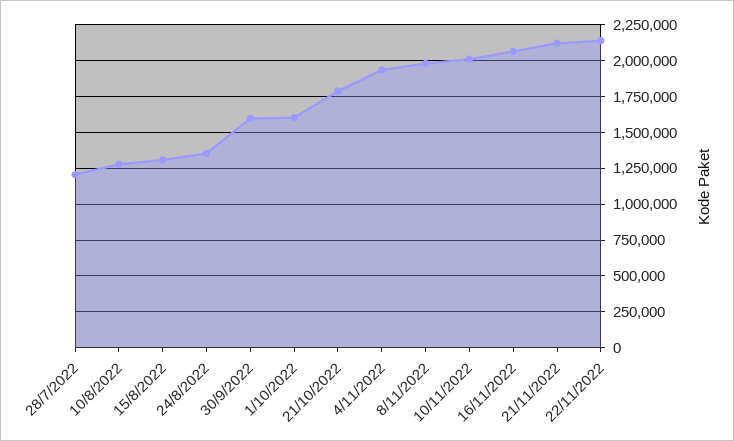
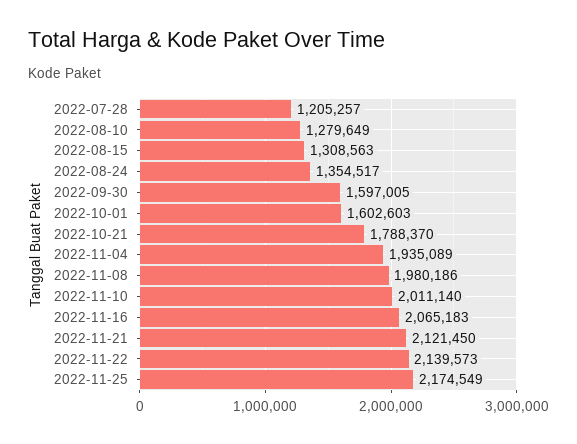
2022-11-25: none -> 2174549

